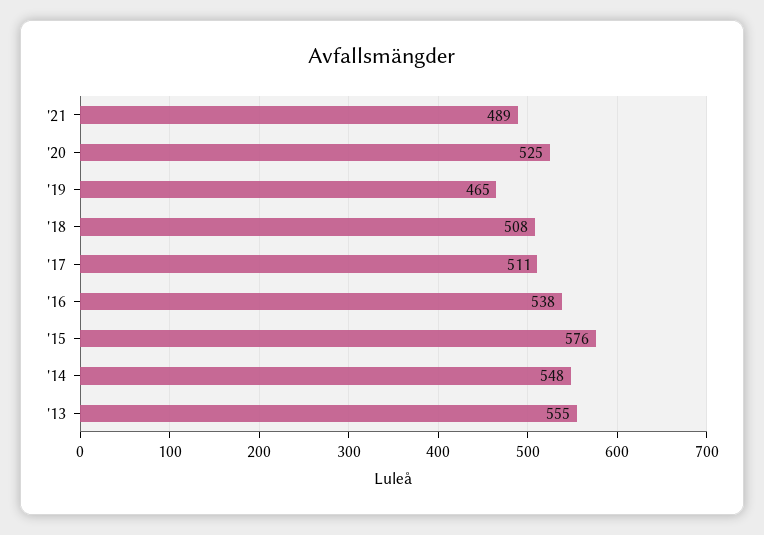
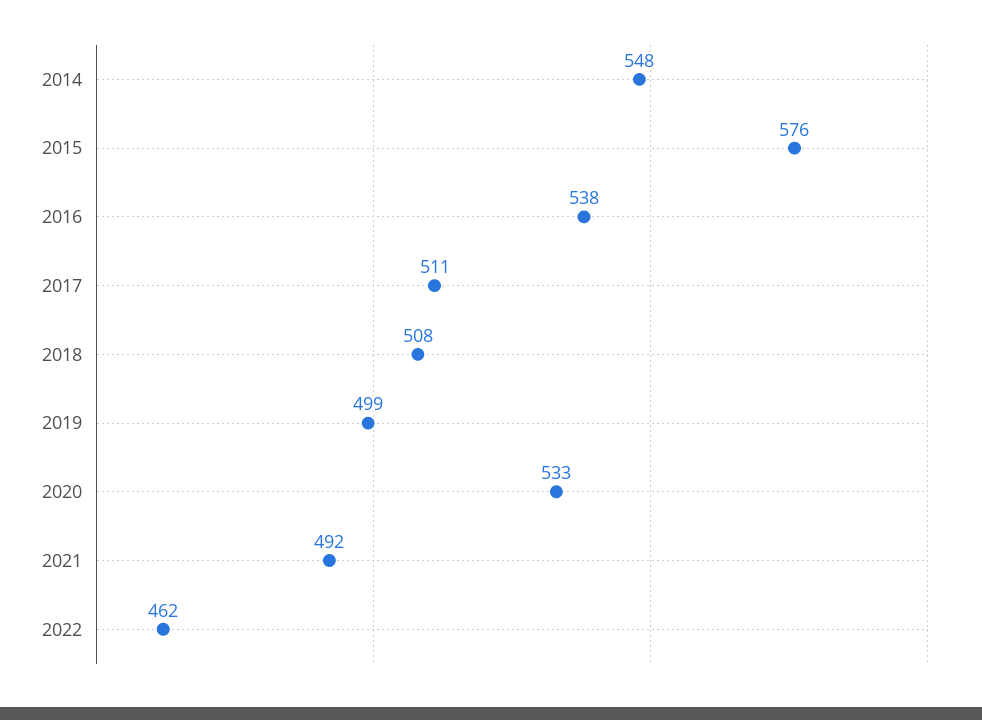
'21: 489 -> 492
'20: 525 -> 533
'19: 465 -> 499
'13: 555 -> none
2022: none -> 462

